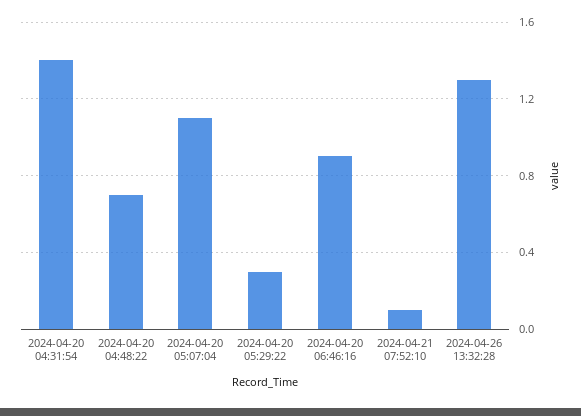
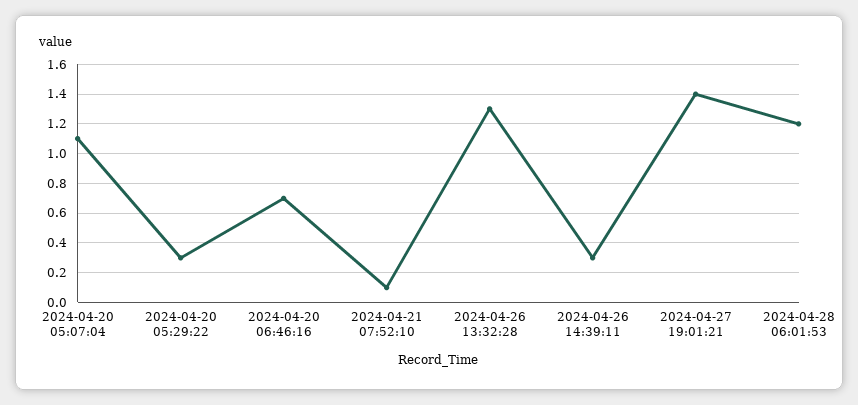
2024-04-20 04:31:54: 1.4 -> none
2024-04-20 04:48:22: 0.7 -> none
2024-04-20 06:46:16: 0.9 -> 0.7
2024-04-26 14:39:11: none -> 0.3
2024-04-27 19:01:21: none -> 1.4
2024-04-28 06:01:53: none -> 1.2

